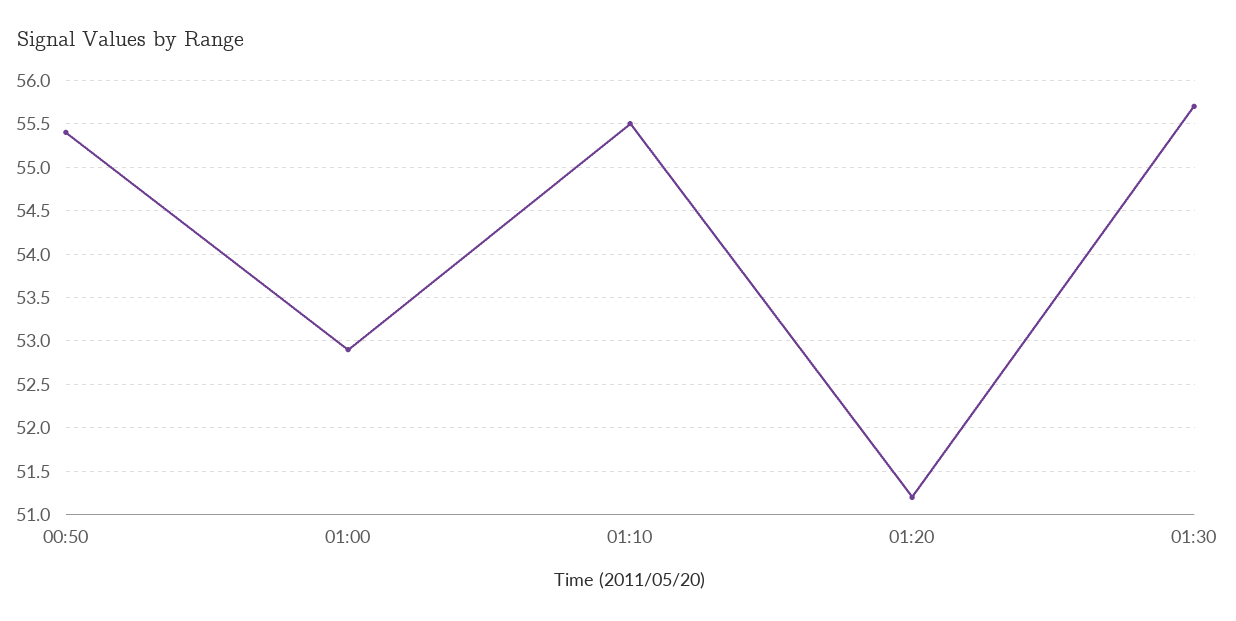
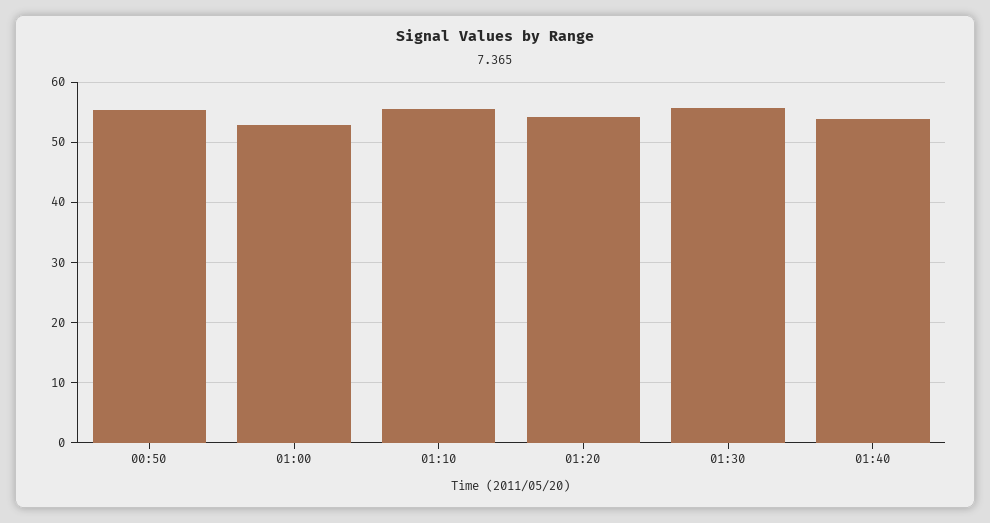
01:20: 51.2 -> 54
01:40: none -> 54

